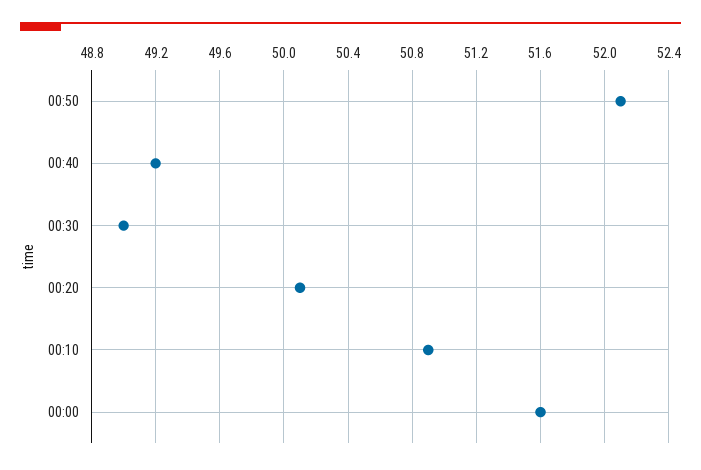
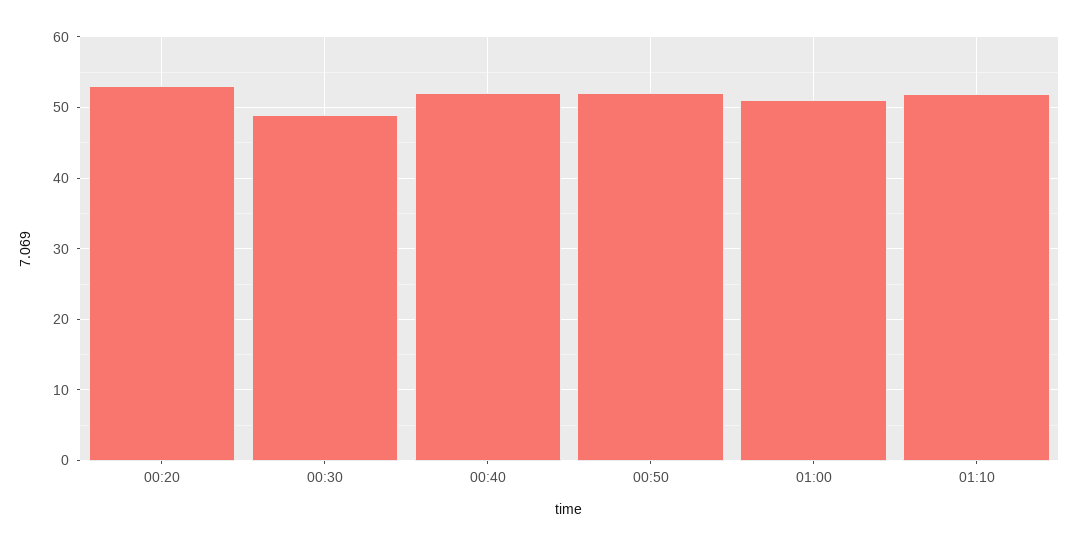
00:40: 49.2 -> 52
00:20: 50.1 -> 53
00:10: 50.9 -> none
00:00: 51.6 -> none
01:00: none -> 51
01:10: none -> 52

